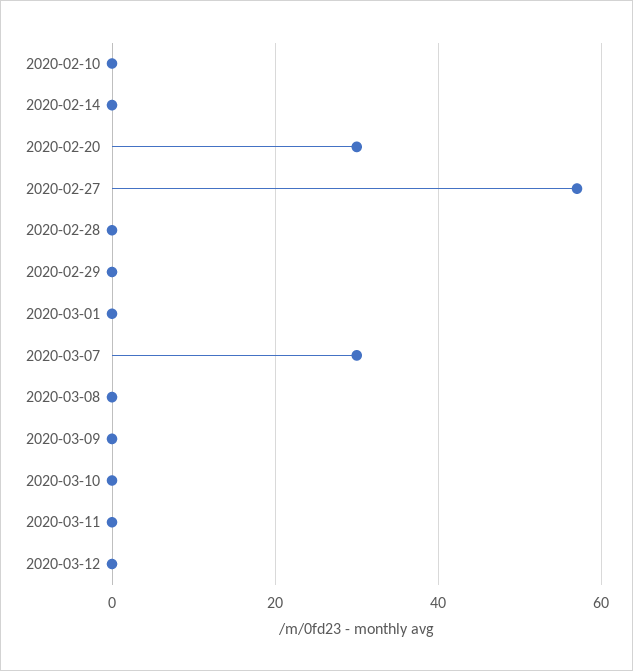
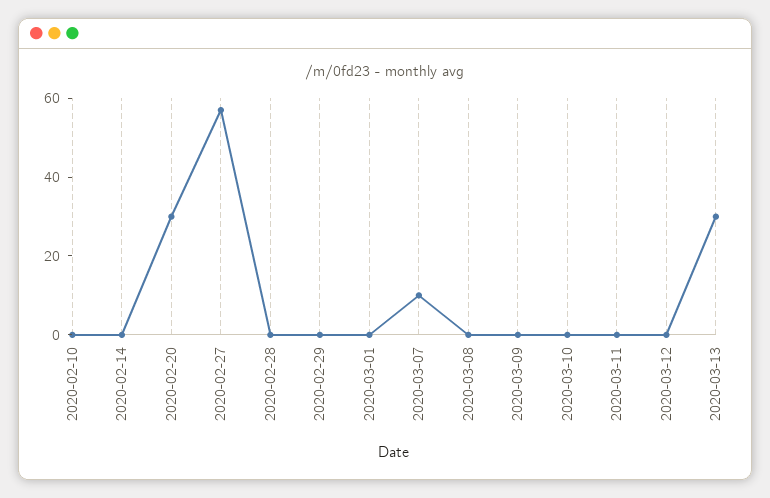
2020-03-07: 30 -> 10
2020-03-13: none -> 30

